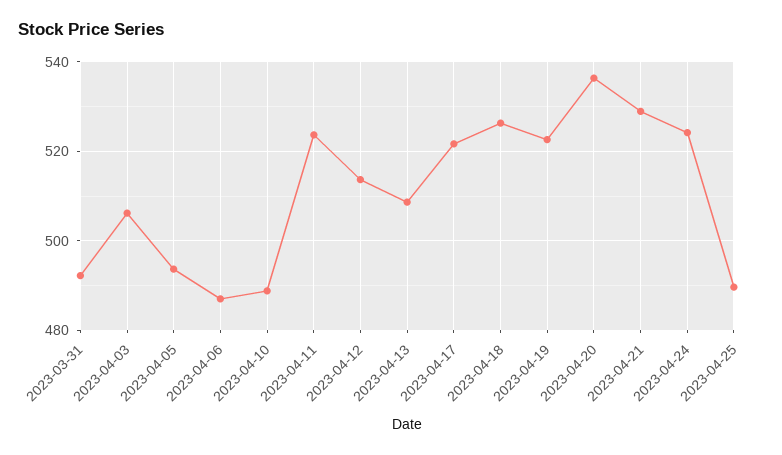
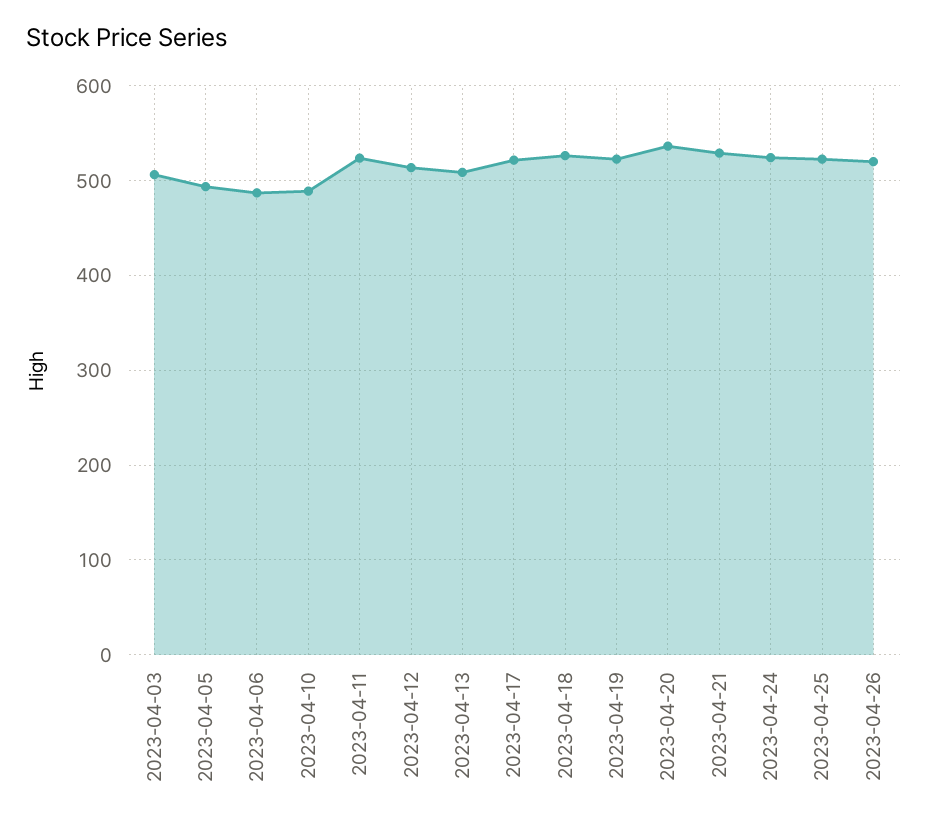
2023-03-31: 492 -> none
2023-04-25: 490 -> 520
2023-04-26: none -> 520

